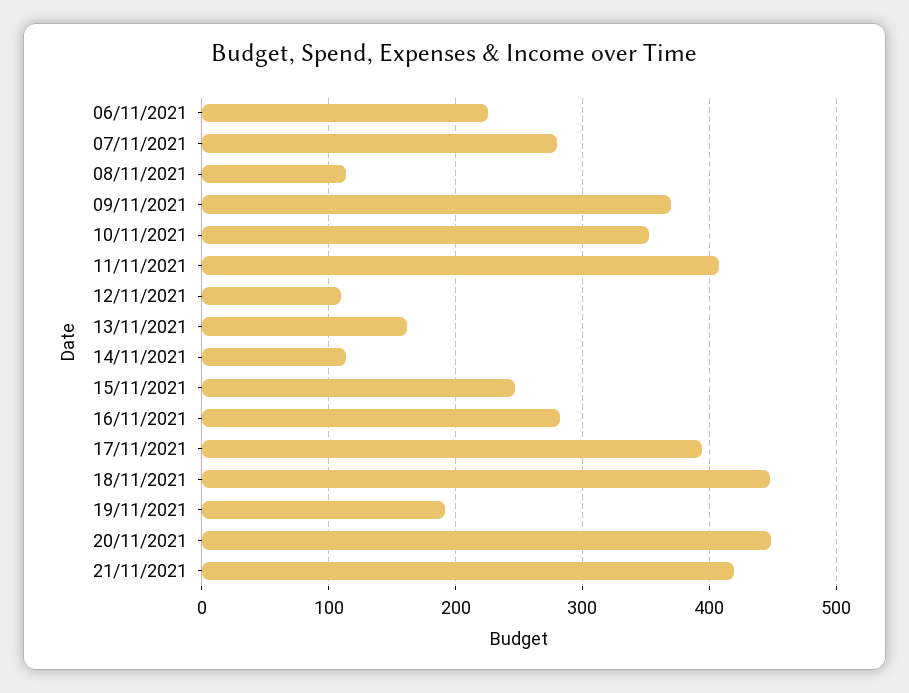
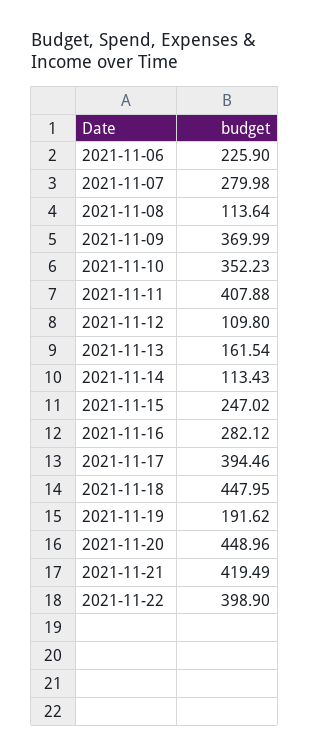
2021-11-22: none -> 398.9

